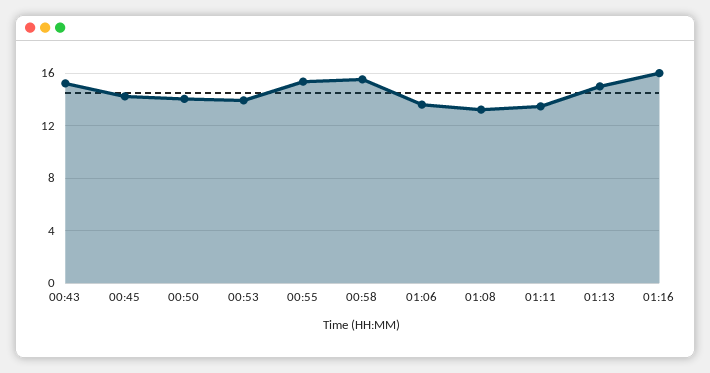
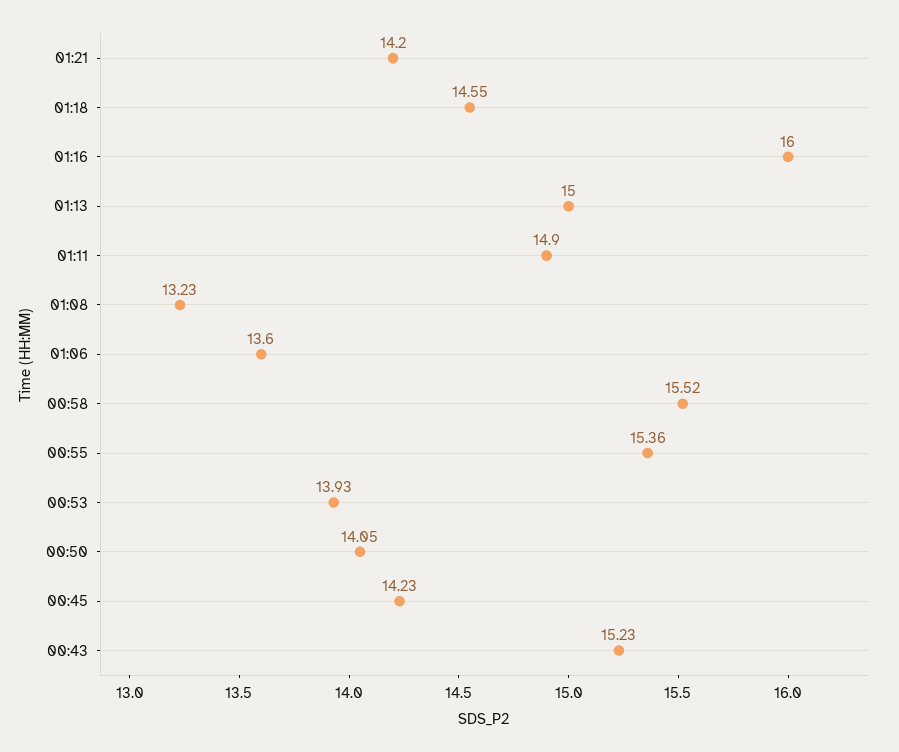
01:11: 13.5 -> 14.9
01:21: none -> 14.2
01:18: none -> 14.55

